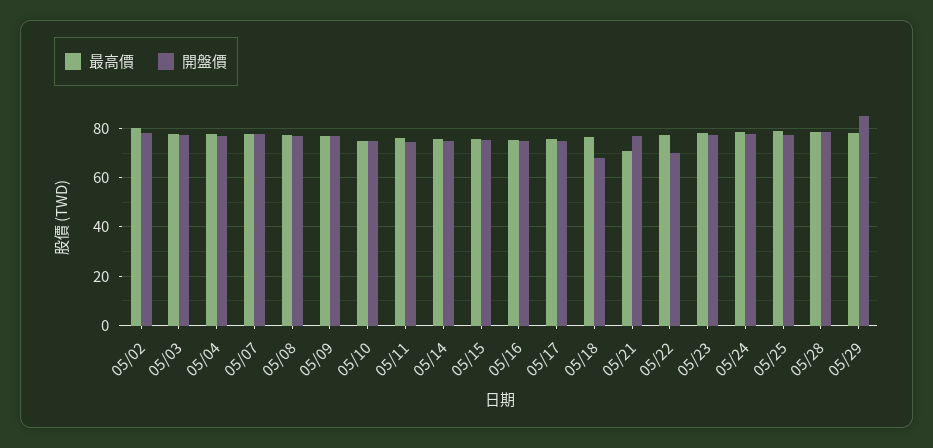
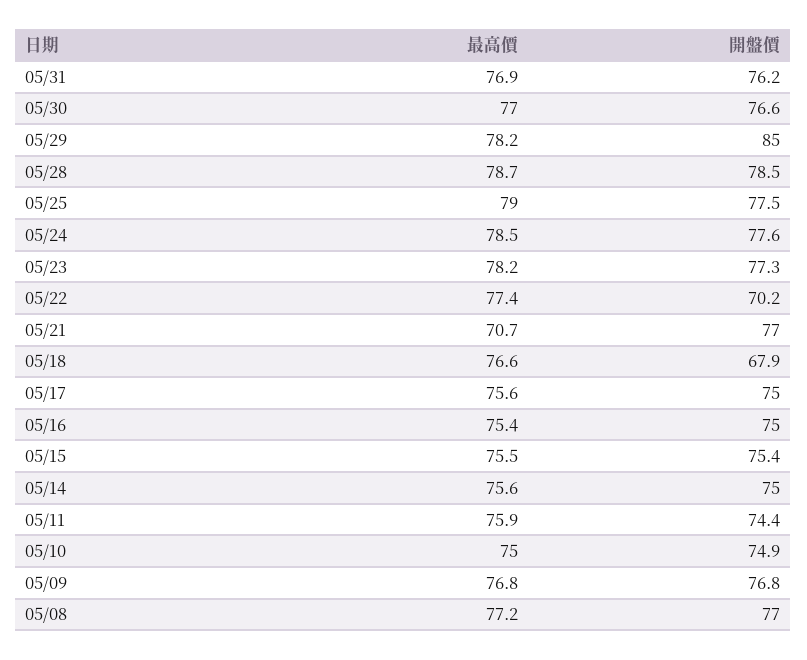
最高價, 05/02: 80 -> none
開盤價, 05/02: 77.5 -> none
最高價, 05/03: 77.5 -> none
開盤價, 05/03: 77.5 -> none
最高價, 05/04: 77.5 -> none
開盤價, 05/04: 77.5 -> none
最高價, 05/07: 77.5 -> none
開盤價, 05/07: 77.5 -> none
最高價, 05/31: none -> 76.9
開盤價, 05/31: none -> 76.2
最高價, 05/30: none -> 77
開盤價, 05/30: none -> 76.6

